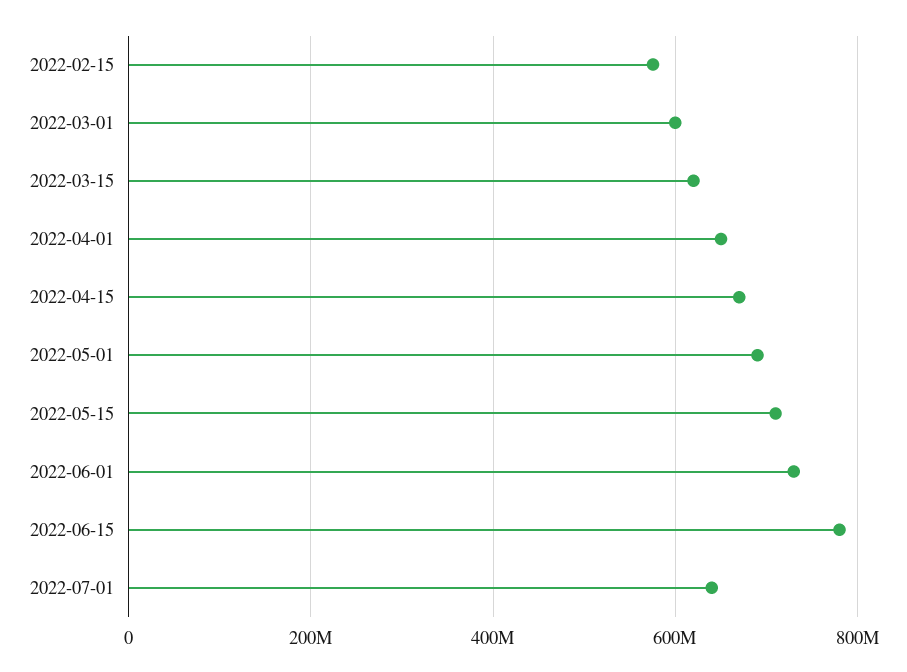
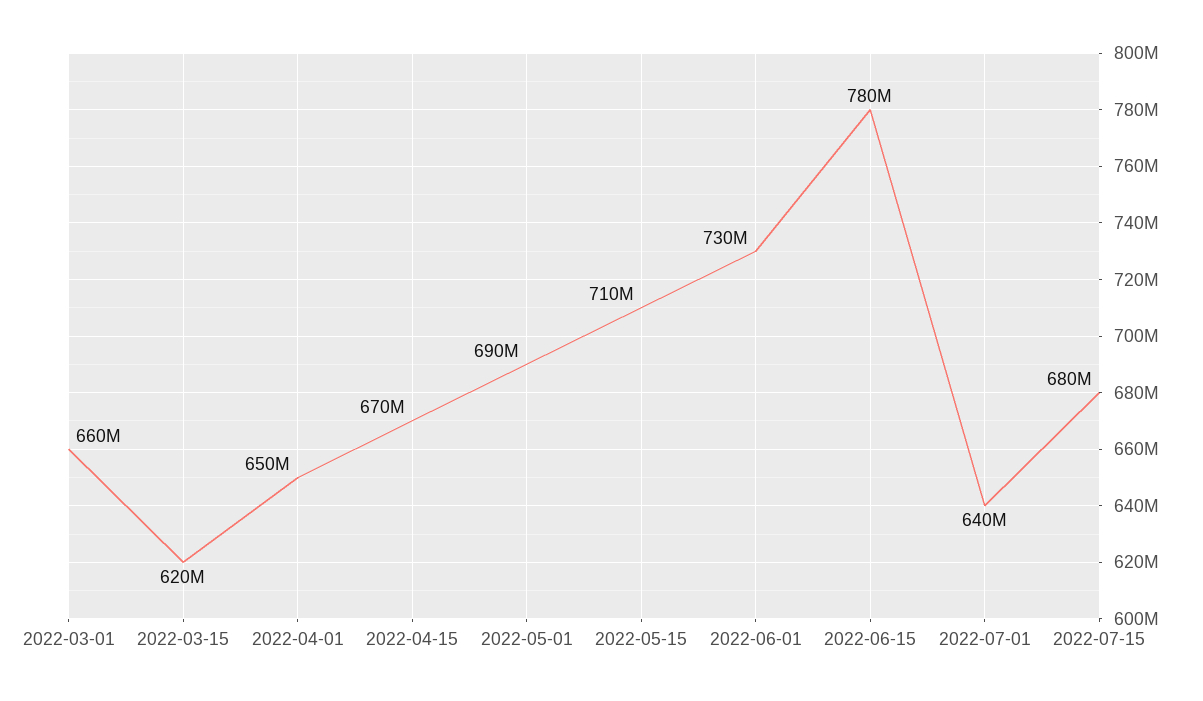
2022-02-15: 580000000 -> none
2022-03-01: 600000000 -> 660000000
2022-07-15: none -> 680000000

